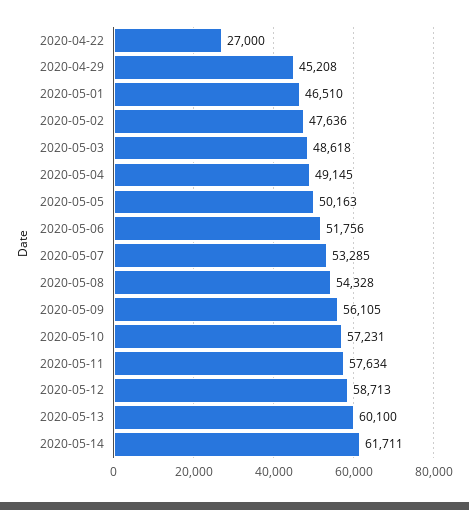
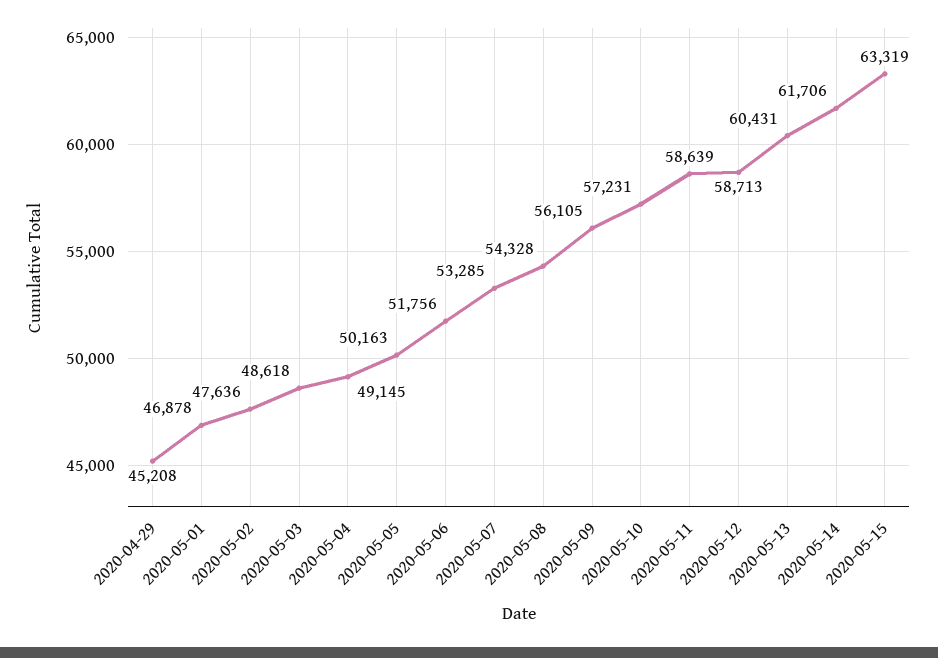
2020-04-22: 27000 -> none
2020-05-01: 46510 -> 46878
2020-05-11: 57634 -> 58639
2020-05-13: 60100 -> 60431
2020-05-14: 61711 -> 61706
2020-05-15: none -> 63319

